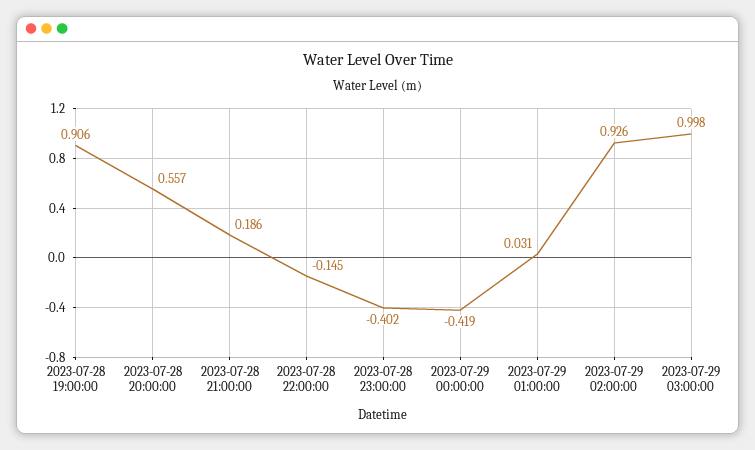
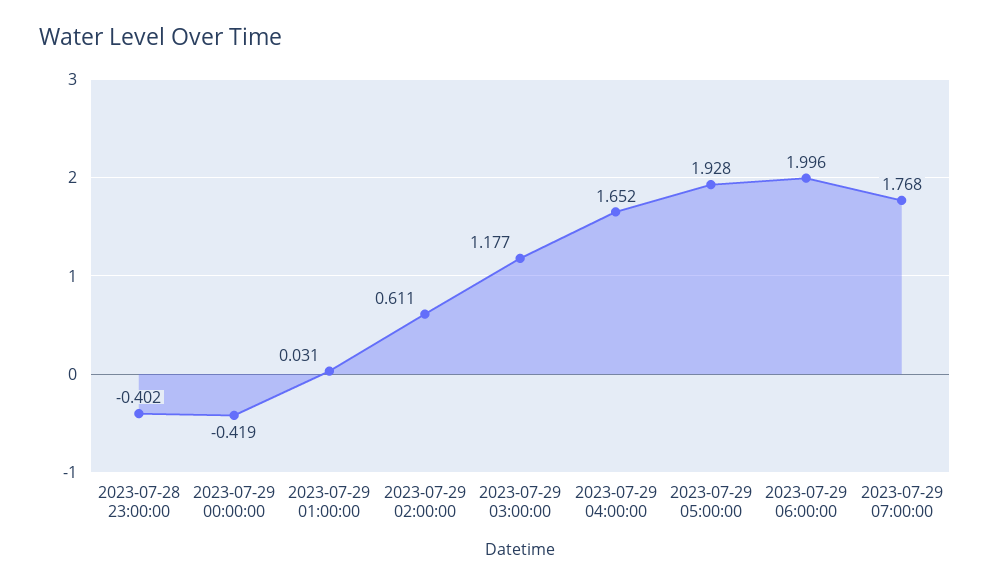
2023-07-28 19:00:00: 0.906 -> none
2023-07-28 20:00:00: 0.557 -> none
2023-07-28 21:00:00: 0.186 -> none
2023-07-28 22:00:00: -0.145 -> none
2023-07-29 02:00:00: 0.926 -> 0.611
2023-07-29 03:00:00: 0.998 -> 1.177
2023-07-29 04:00:00: none -> 1.652
2023-07-29 05:00:00: none -> 1.928
2023-07-29 06:00:00: none -> 1.996
2023-07-29 07:00:00: none -> 1.768

